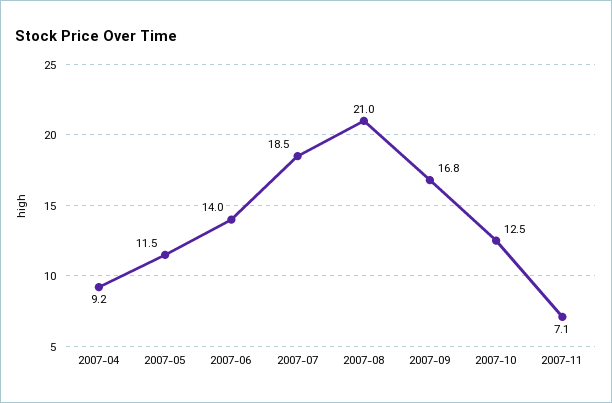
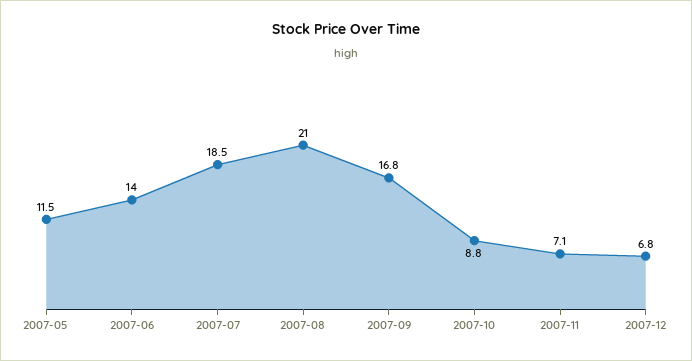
2007-04: 9.2 -> none
2007-10: 12.5 -> 8.8
2007-12: none -> 6.8

